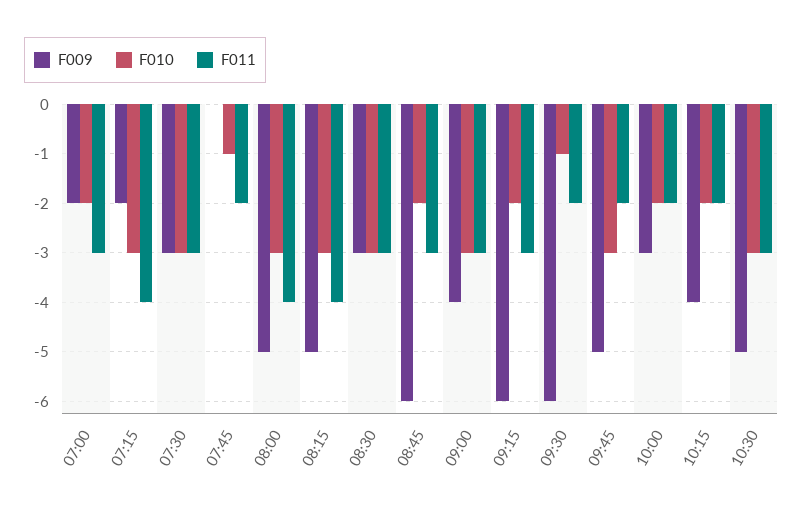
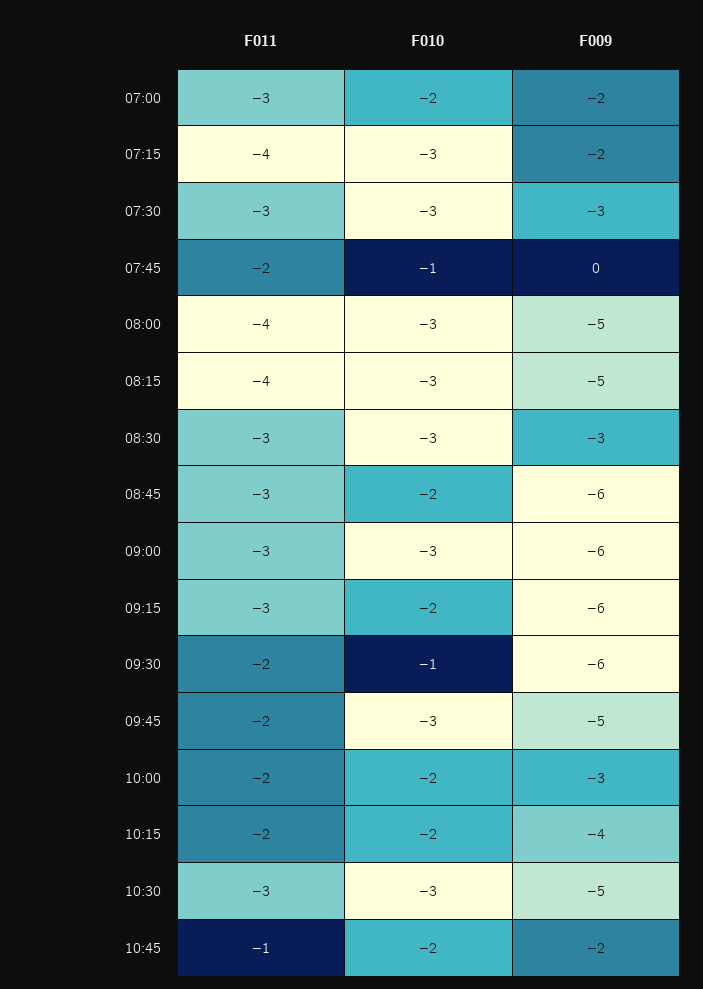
F009, 09:00: -4 -> -6
F011, 10:45: none -> -1
F010, 10:45: none -> -2
F009, 10:45: none -> -2

